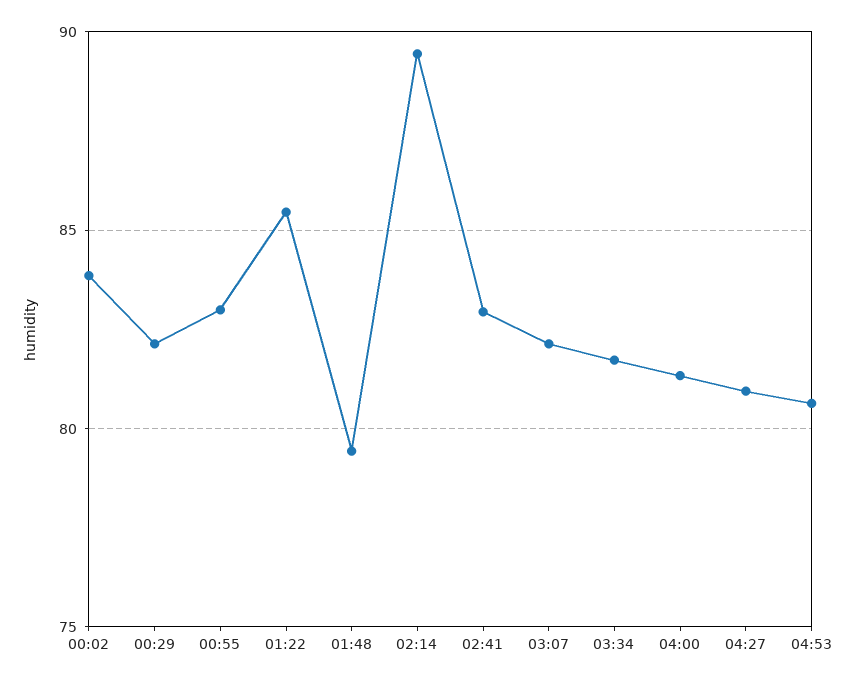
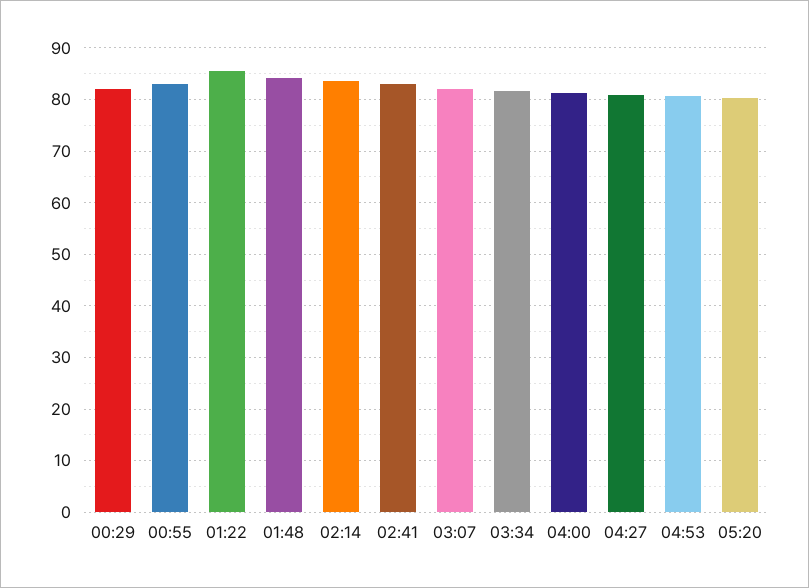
00:02: 84 -> none
01:48: 79.5 -> 84
02:14: 89.5 -> 84
05:20: none -> 80

